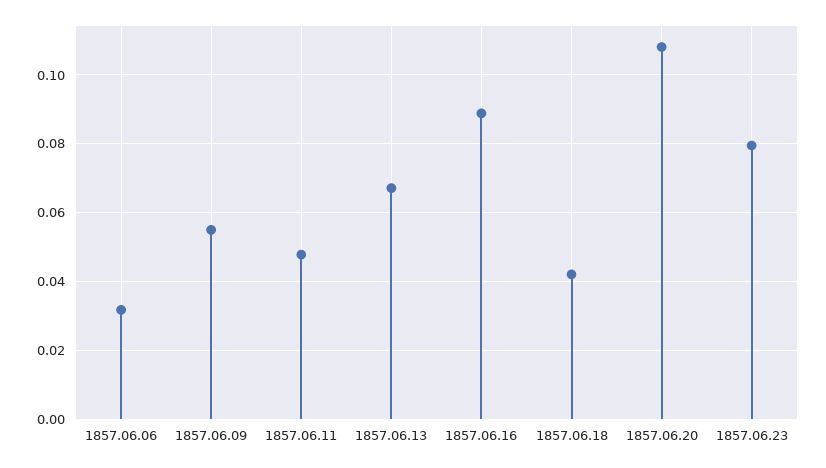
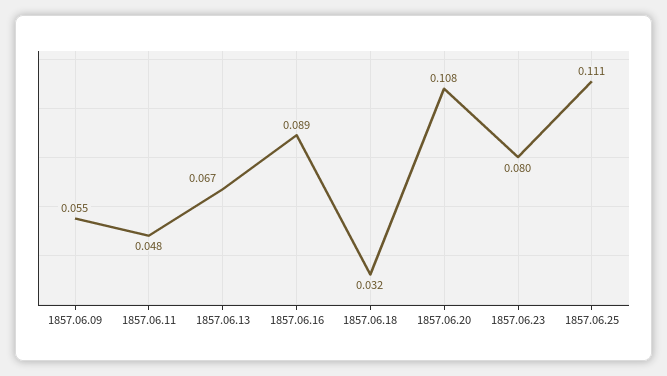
1857.06.06: 0.032 -> none
1857.06.18: 0.042 -> 0.032
1857.06.25: none -> 0.111

